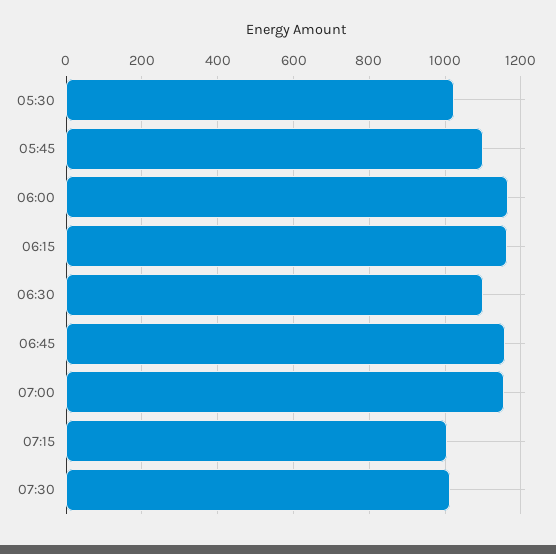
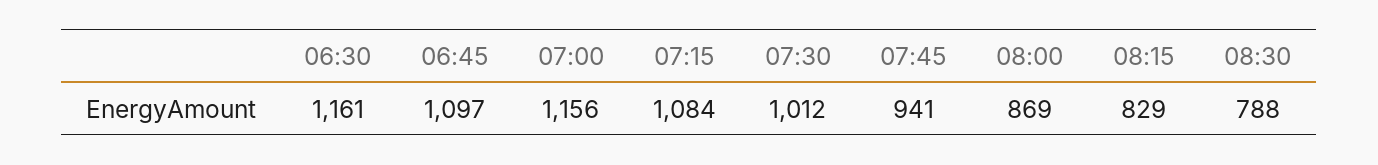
05:30: 1020 -> none
05:45: 1100 -> none
06:00: 1160 -> none
06:15: 1160 -> none
06:30: 1100 -> 1161
06:45: 1160 -> 1097
07:15: 1000 -> 1084
07:45: none -> 941
08:00: none -> 869
08:15: none -> 829
08:30: none -> 788

